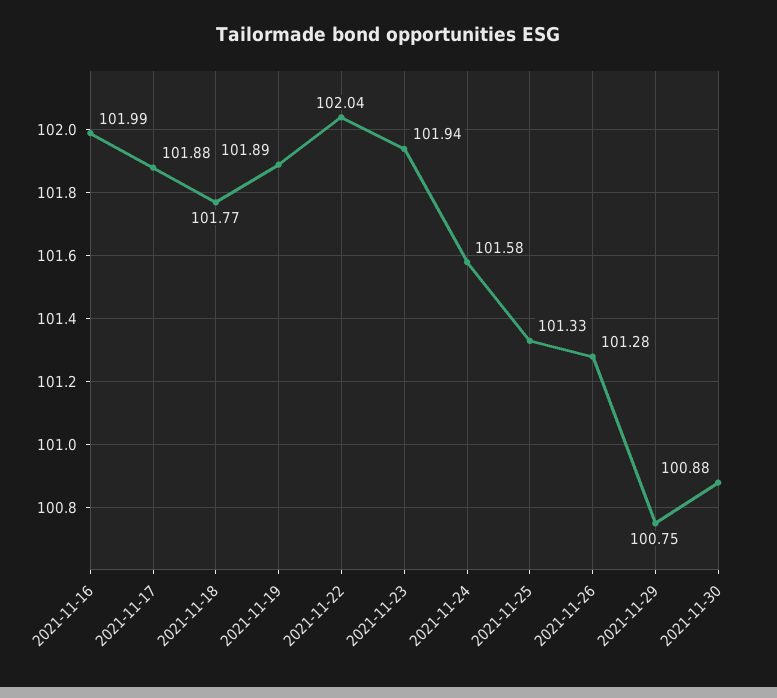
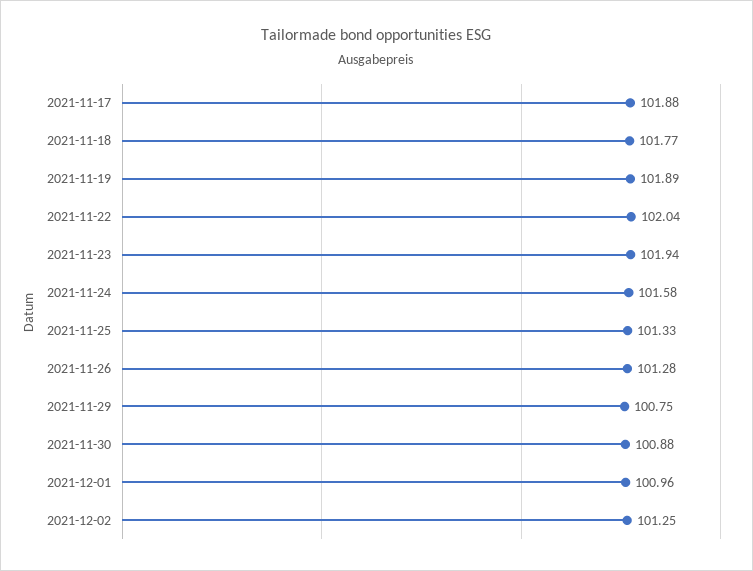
2021-11-16: 101.99 -> none
2021-12-01: none -> 100.96
2021-12-02: none -> 101.25

